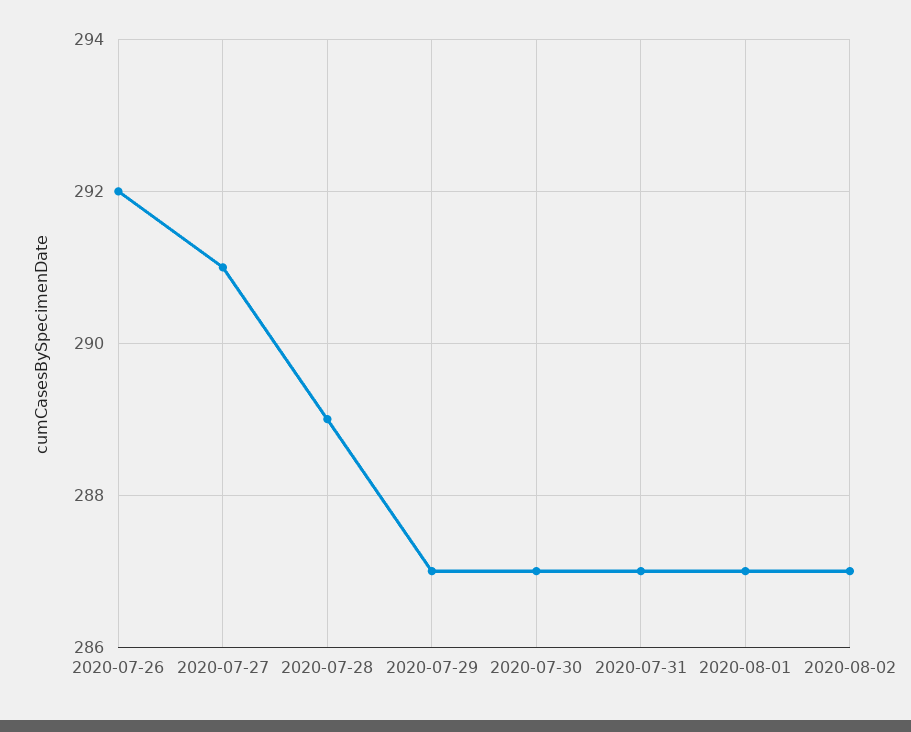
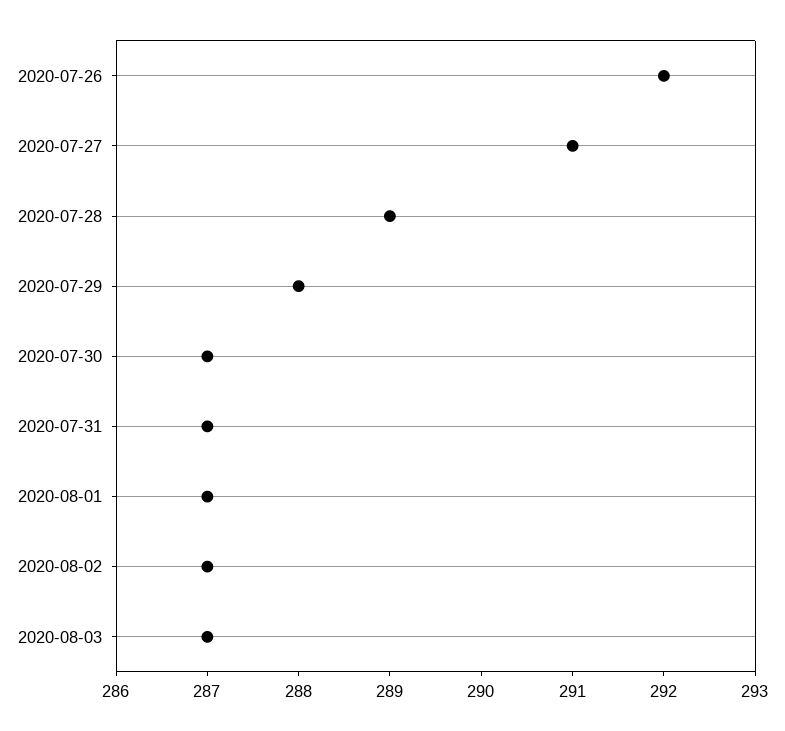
2020-07-29: 287 -> 288
2020-08-03: none -> 287

